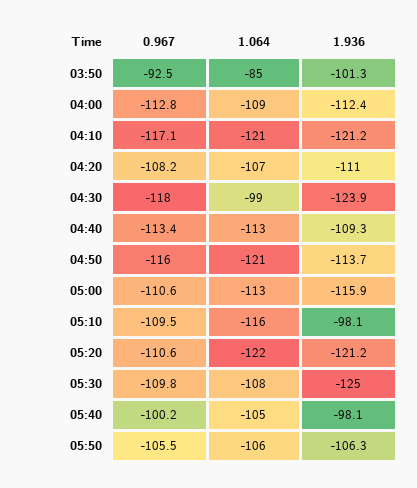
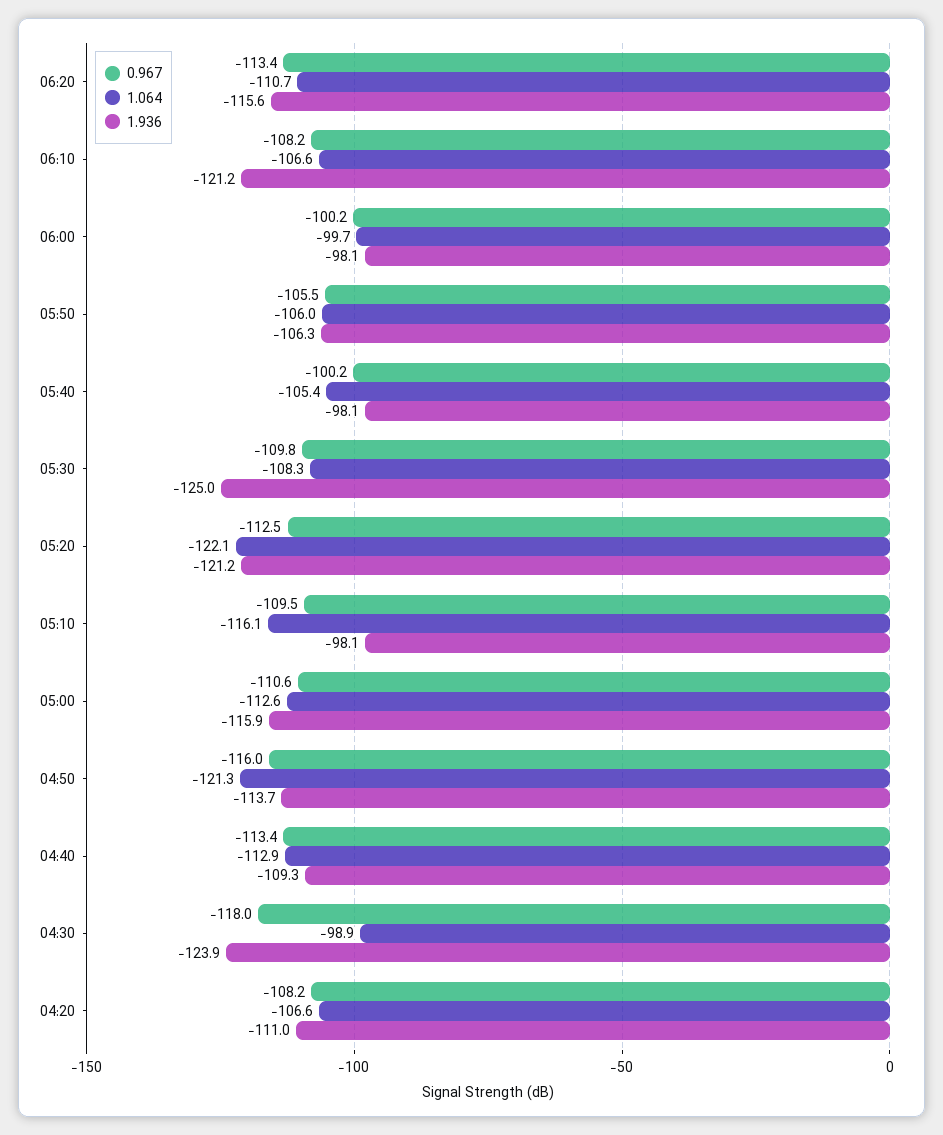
0.967, 03:50: -92.5 -> none
1.064, 03:50: -85 -> none
1.936, 03:50: -101.3 -> none
0.967, 04:00: -112.8 -> none
1.064, 04:00: -109 -> none
1.936, 04:00: -112.4 -> none
0.967, 04:10: -117.1 -> none
1.064, 04:10: -121 -> none
1.936, 04:10: -121.2 -> none
0.967, 05:20: -110.6 -> -112.5
0.967, 06:20: none -> -113.4
1.064, 06:20: none -> -110.7
1.936, 06:20: none -> -115.6
0.967, 06:10: none -> -108.2
1.064, 06:10: none -> -106.6
1.936, 06:10: none -> -121.2
0.967, 06:00: none -> -100.2
1.064, 06:00: none -> -99.7
1.936, 06:00: none -> -98.1

